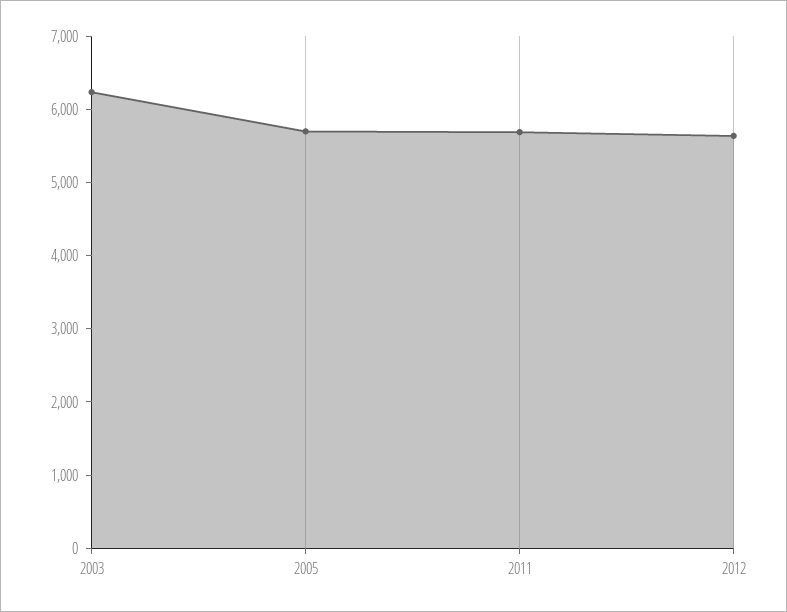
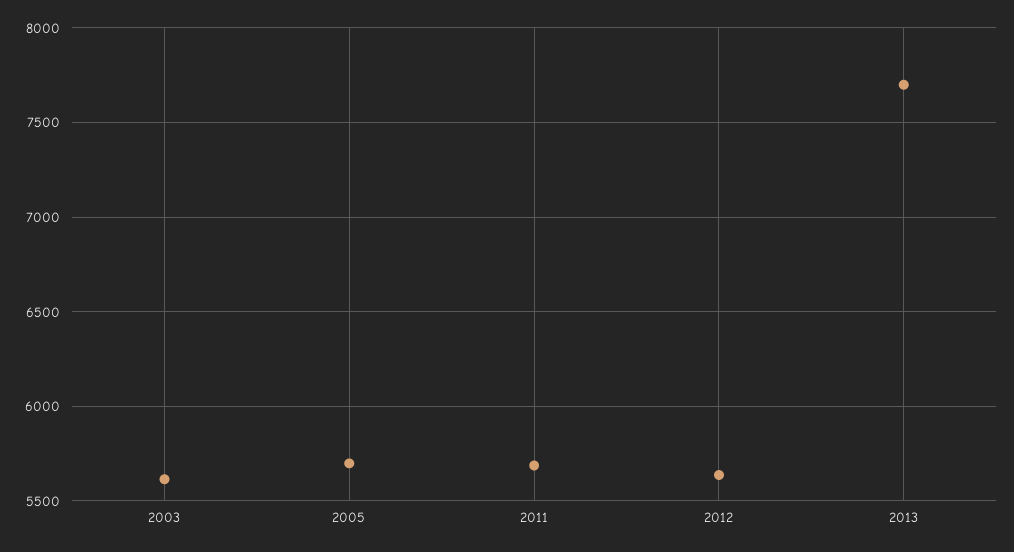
2003: 6200 -> 5600
2013: none -> 7700

